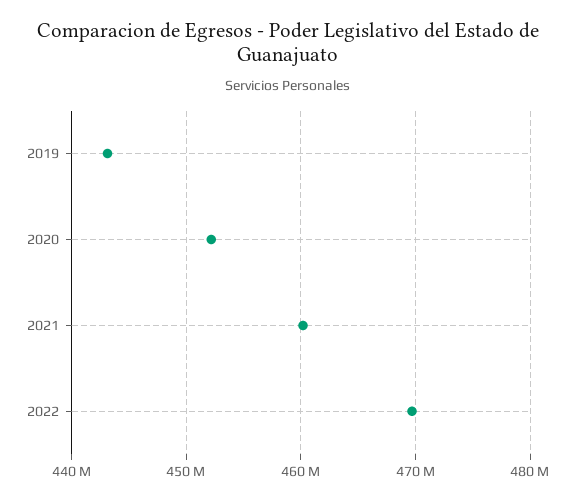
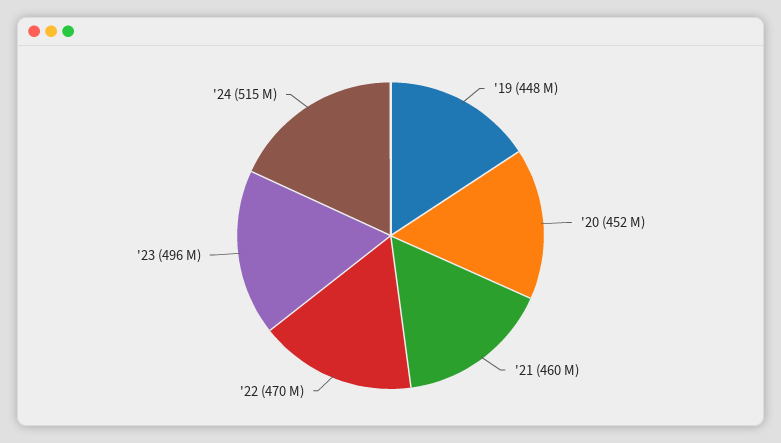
2019: 443000000 -> 448000000
'23: none -> 496000000
'24: none -> 515000000

